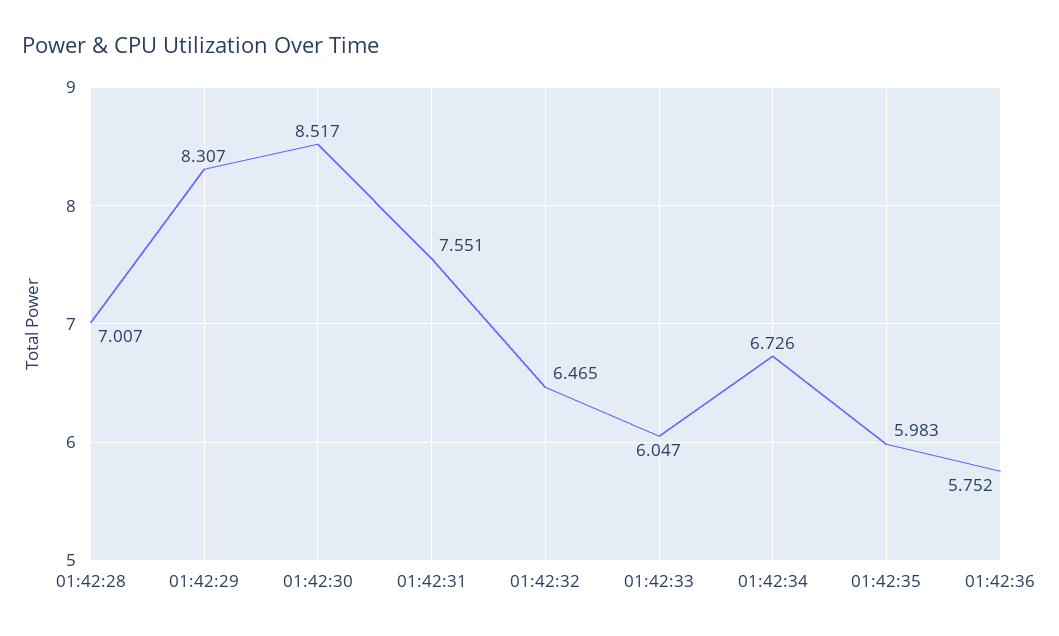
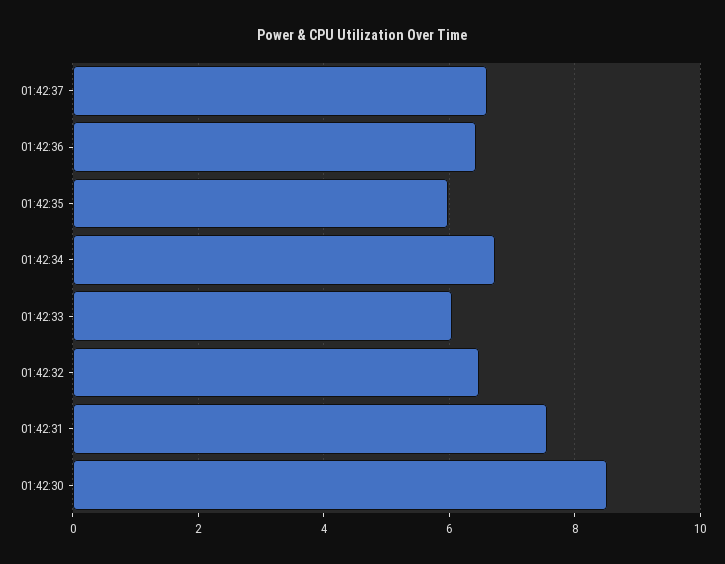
01:42:28: 7.007 -> none
01:42:29: 8.307 -> none
01:42:36: 5.752 -> 6.4
01:42:37: none -> 6.6

